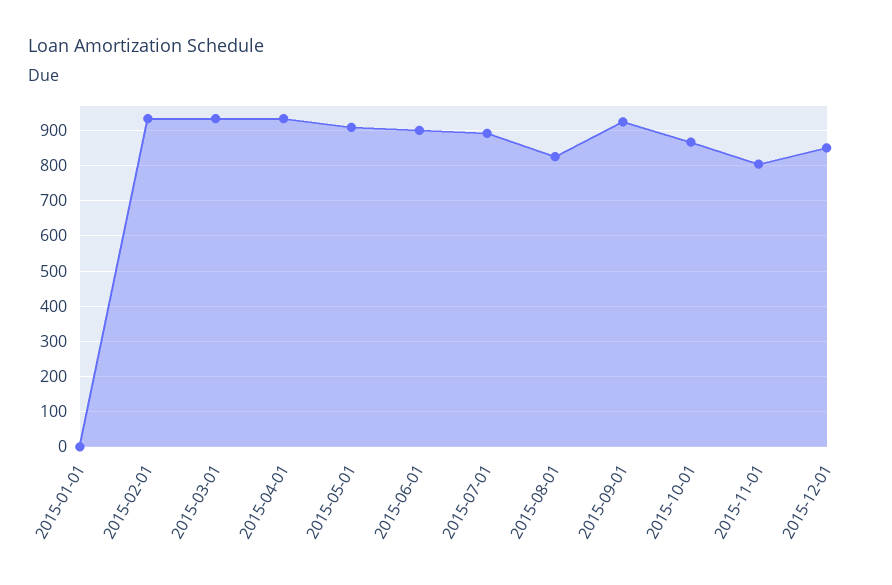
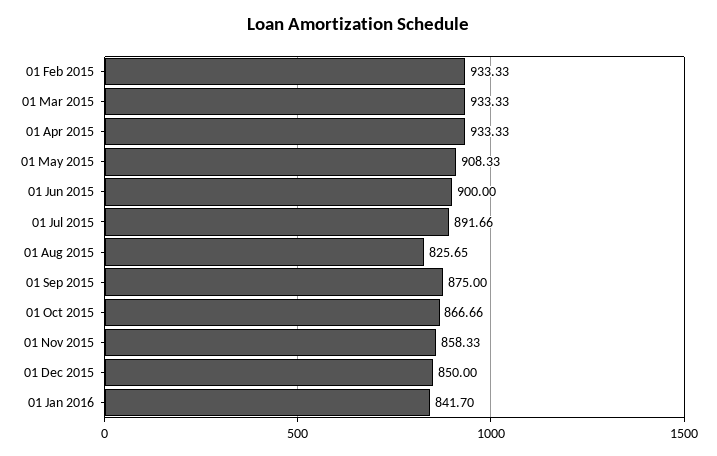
2015-01-01: 0 -> none
2015-09-01: 920 -> 875
2015-11-01: 800 -> 858.33
01 Jan 2016: none -> 841.7

